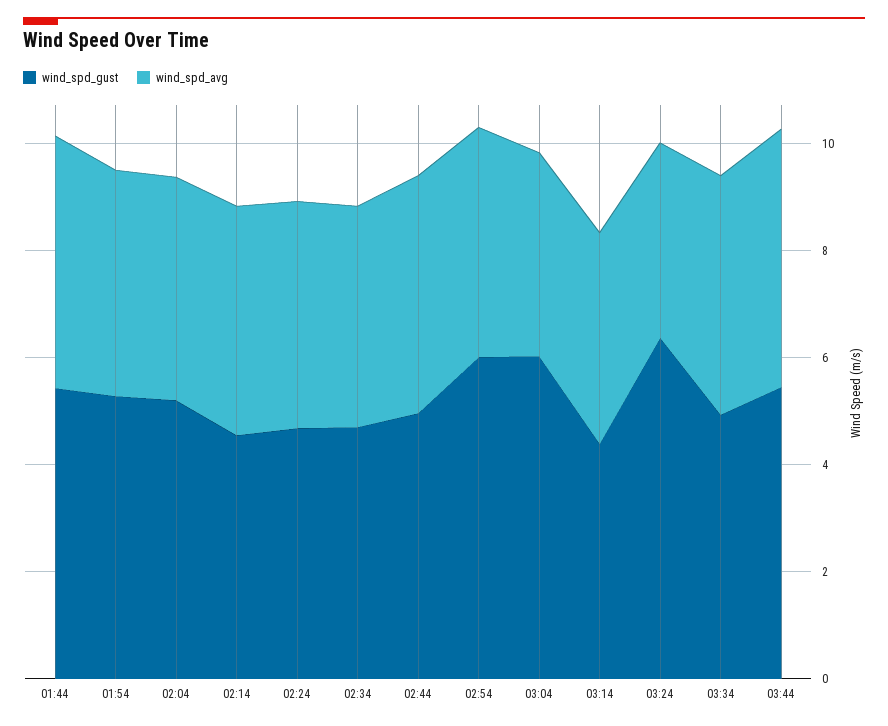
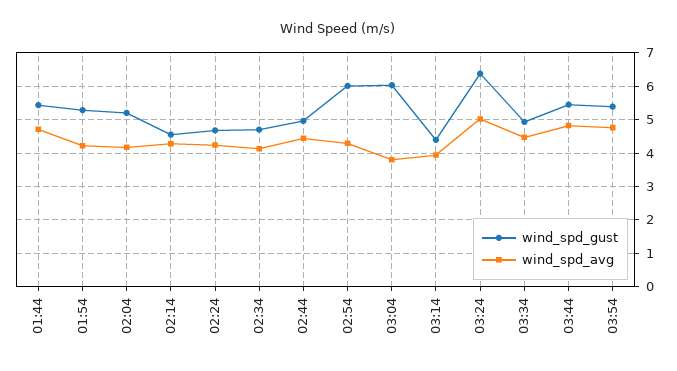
wind_spd_avg, 03:24: 3.5 -> 5
wind_spd_gust, 03:54: none -> 5.4
wind_spd_avg, 03:54: none -> 4.8

